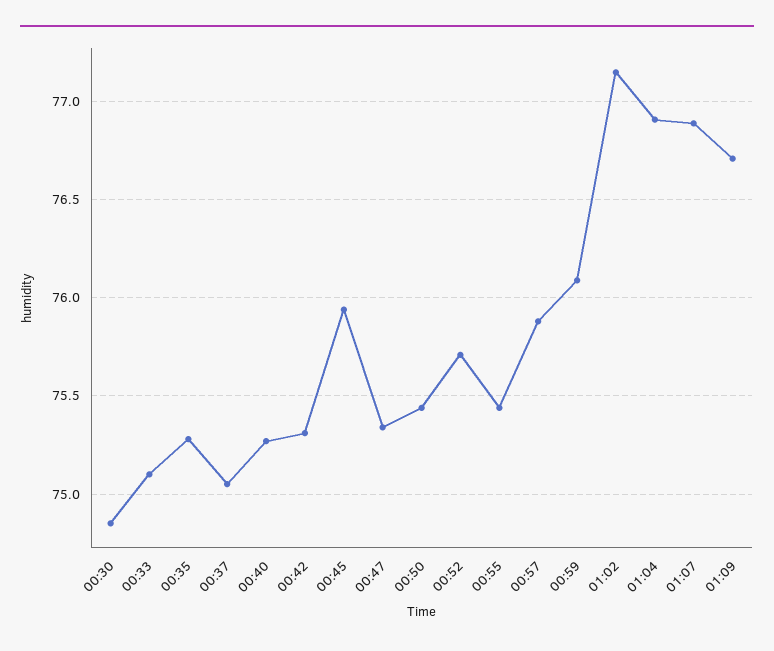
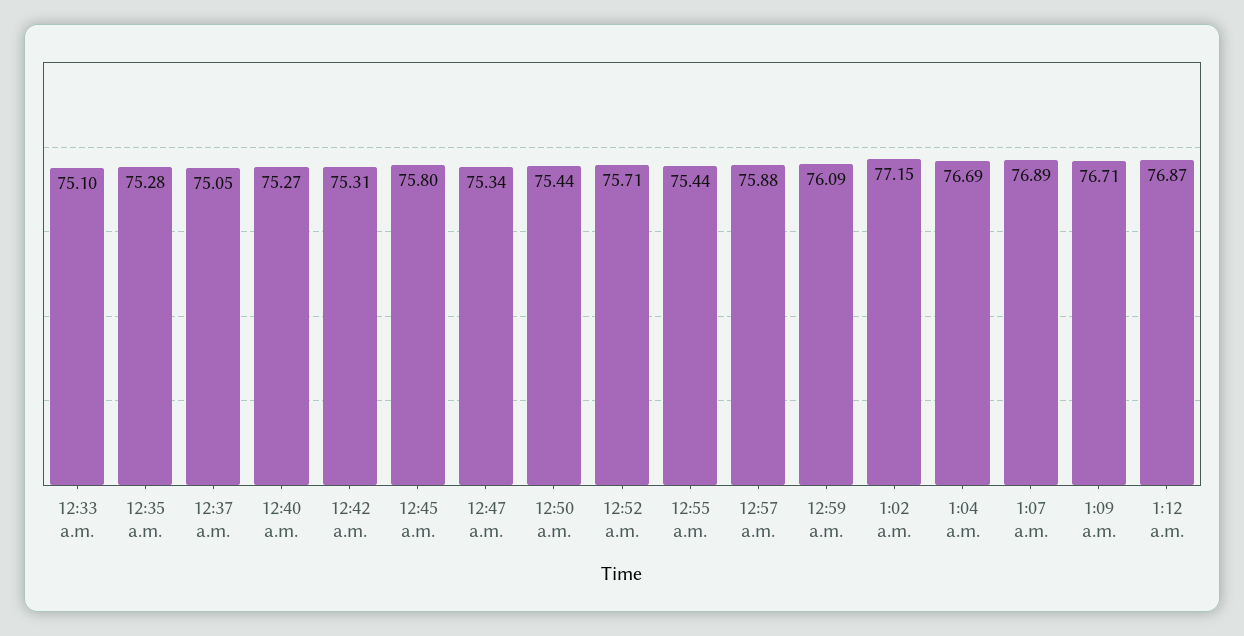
00:30: 74.85 -> none
00:45: 75.95 -> 75.8
01:04: 76.9 -> 76.69
1:12 a.m.: none -> 76.87

